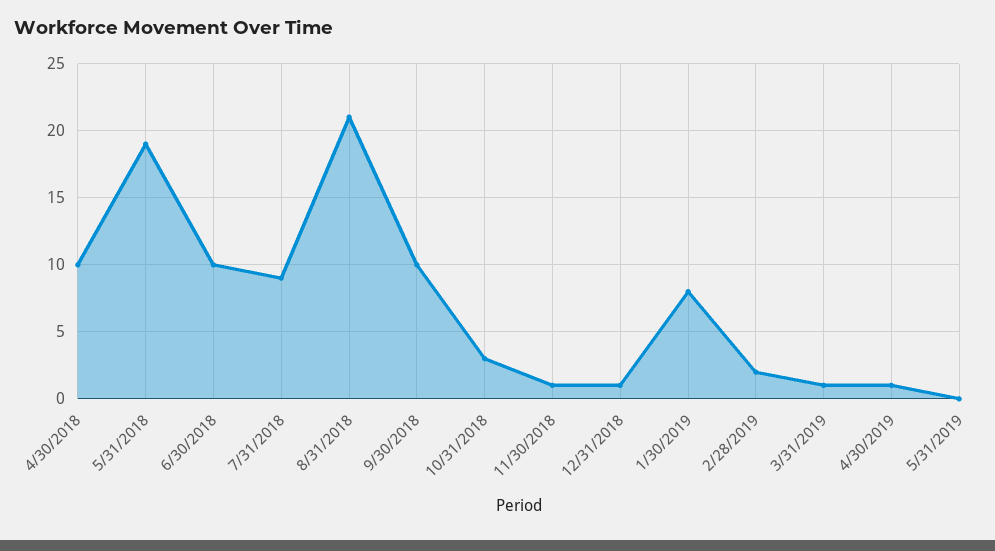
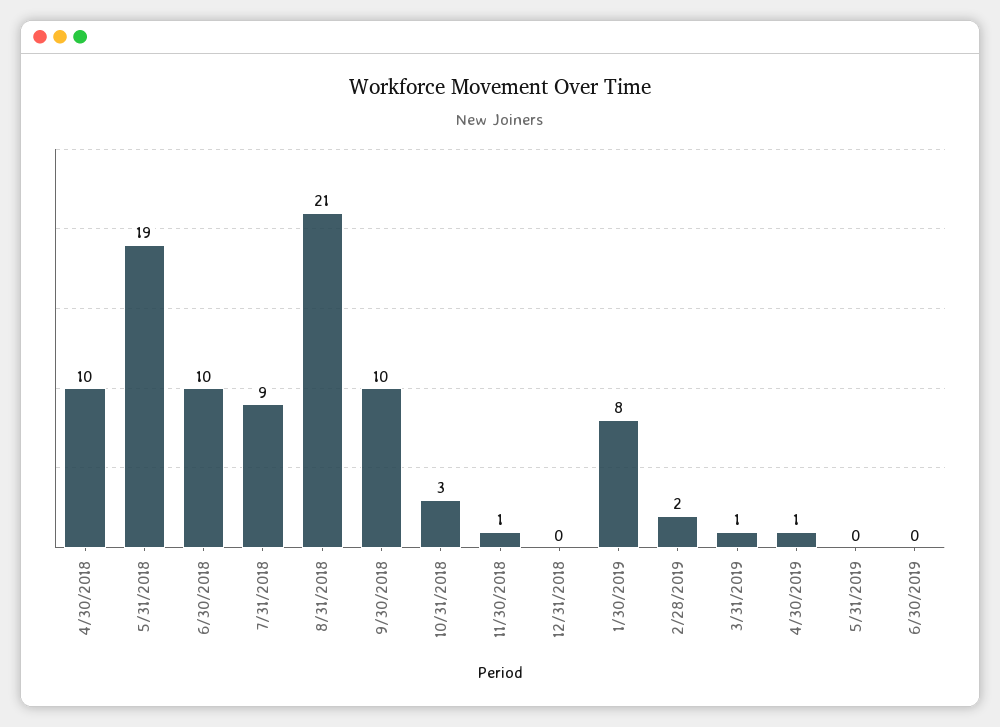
12/31/2018: 1 -> 0
6/30/2019: none -> 0

